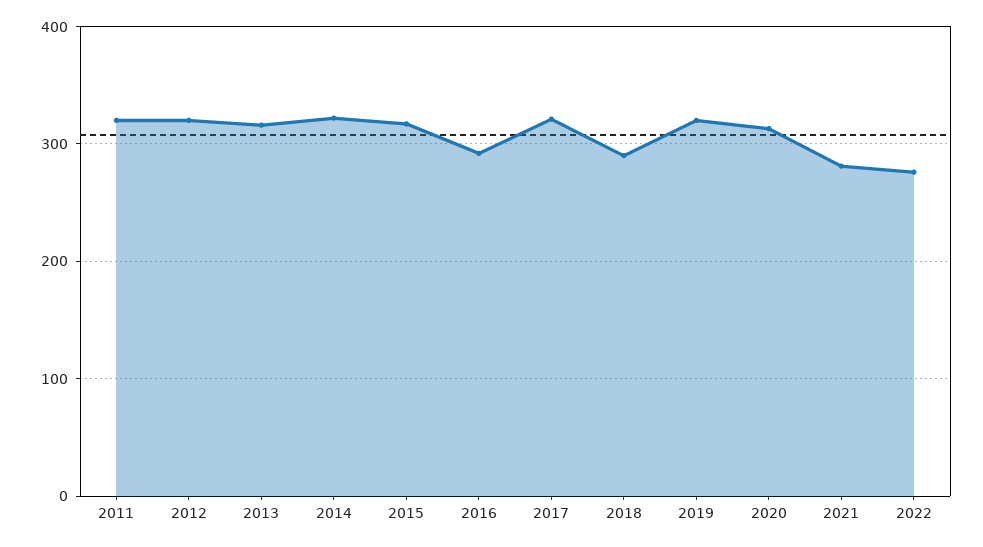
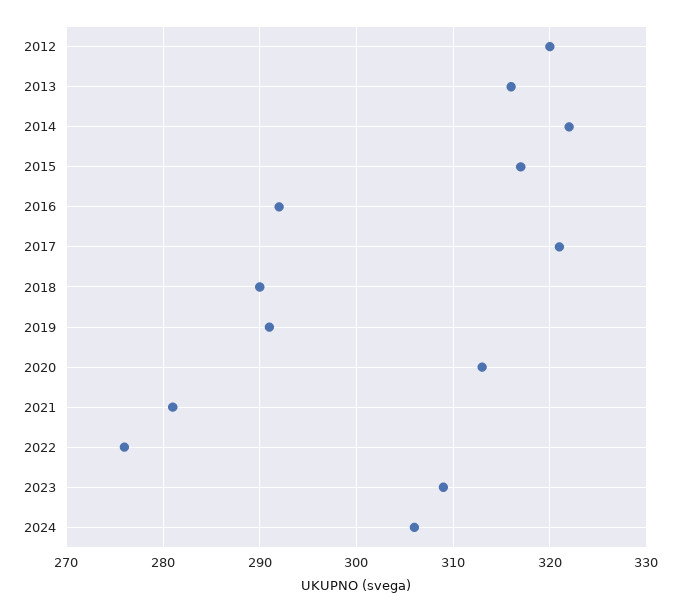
2011: 320 -> none
2019: 320 -> 291
2023: none -> 309
2024: none -> 306

